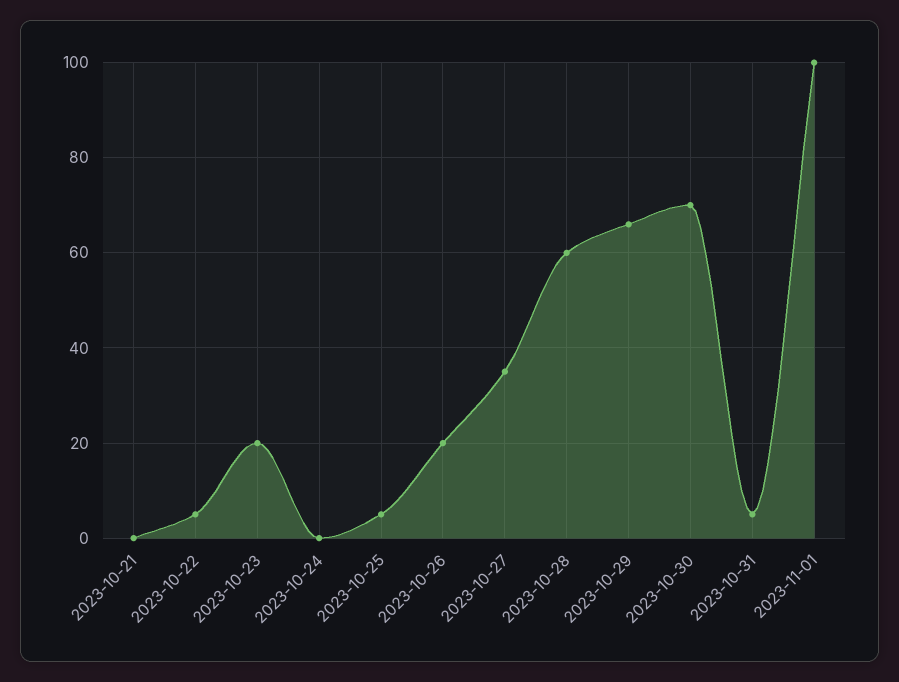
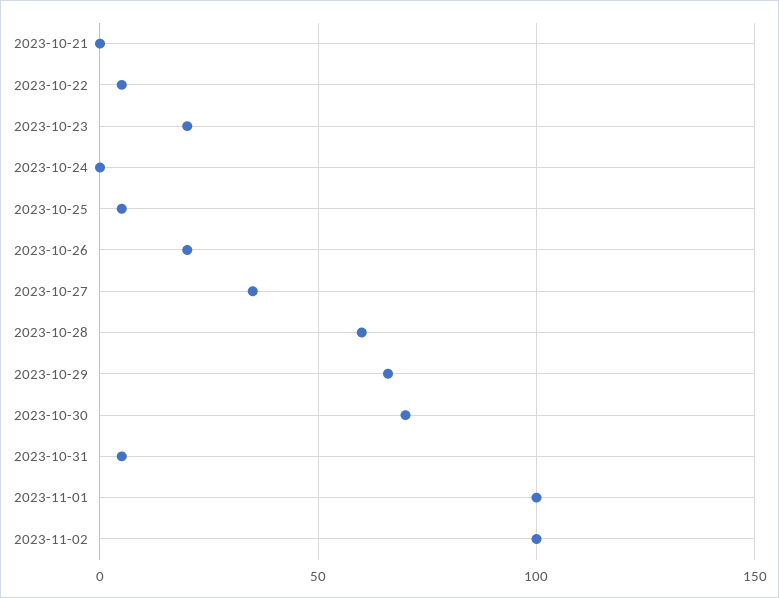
2023-11-02: none -> 100

